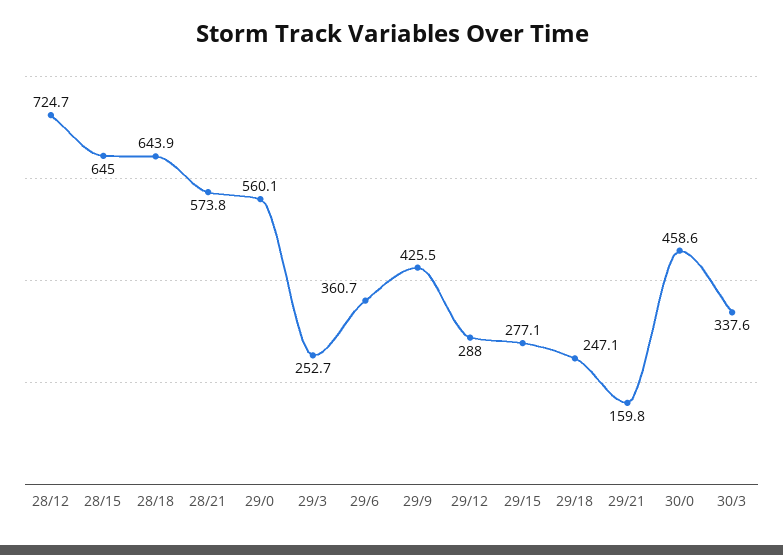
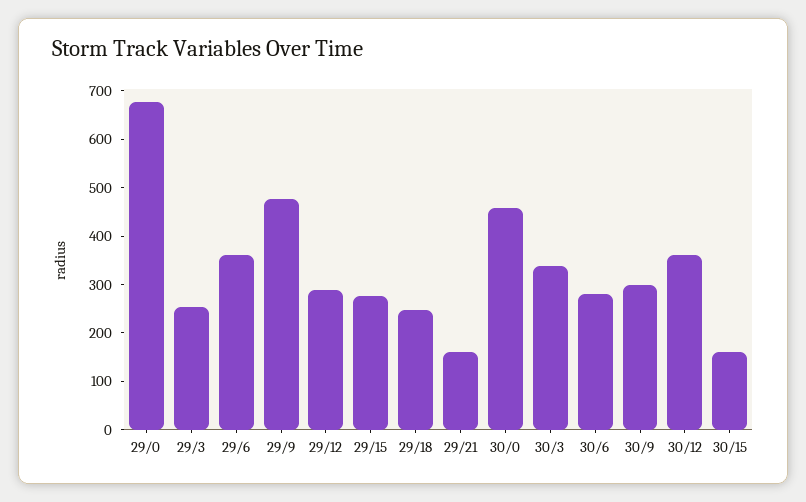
28/12: 724.7 -> none
28/15: 645 -> none
28/18: 643.9 -> none
28/21: 573.8 -> none
29/0: 560.1 -> 680
29/9: 425.5 -> 480
30/6: none -> 280
30/9: none -> 300
30/12: none -> 360
30/15: none -> 160

